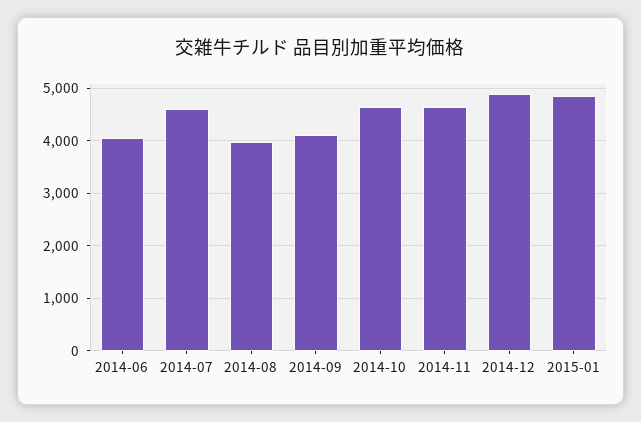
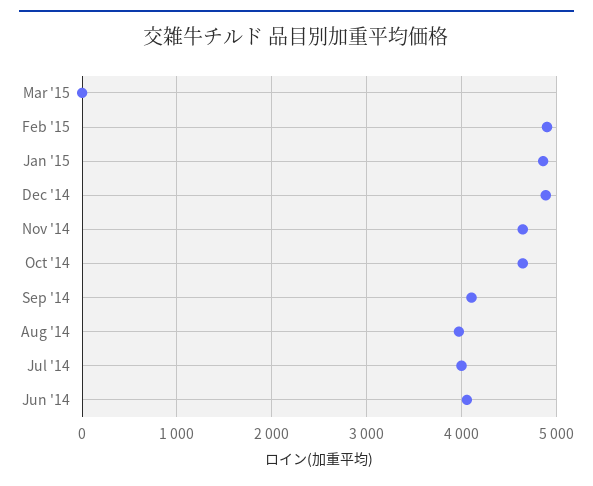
2014-07: 4600 -> 4000
Mar '15: none -> 0
Feb '15: none -> 4900

